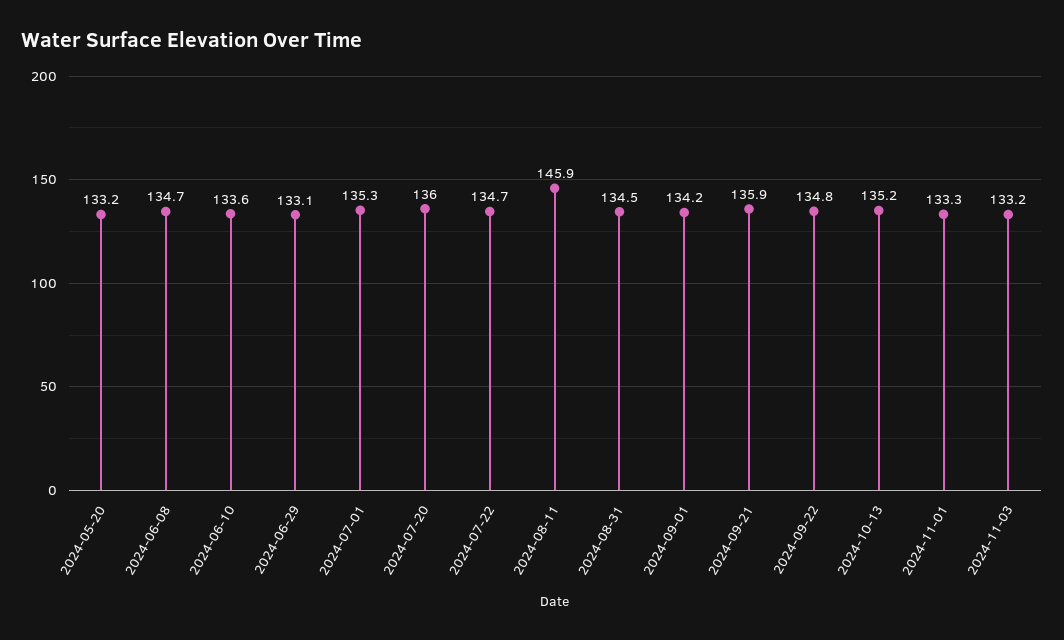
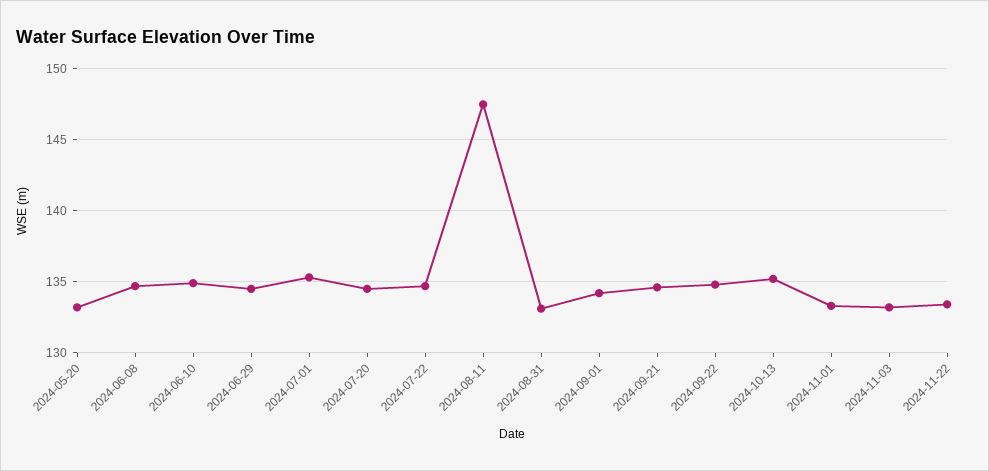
2024-06-10: 133.6 -> 135
2024-06-29: 133.1 -> 134.5
2024-07-20: 136 -> 134.5
2024-08-11: 145.9 -> 147.5
2024-08-31: 134.5 -> 133
2024-09-21: 135.9 -> 134.5
2024-11-22: none -> 133.5

